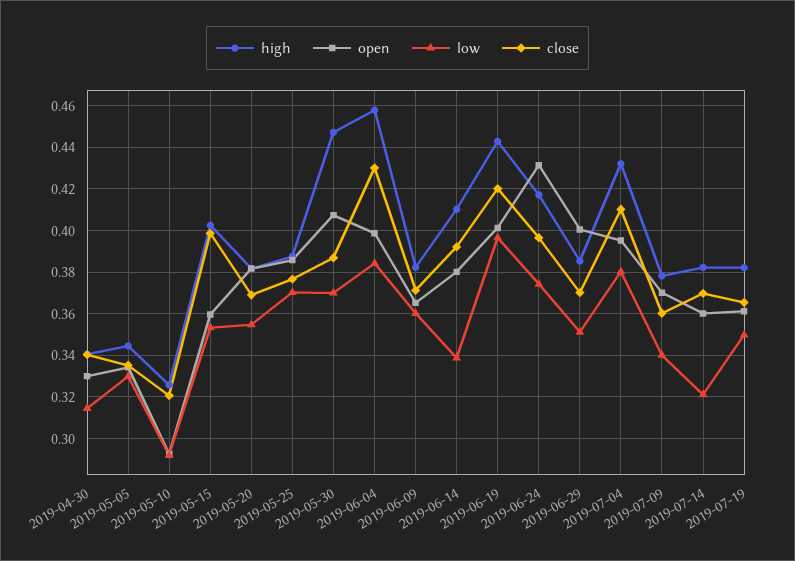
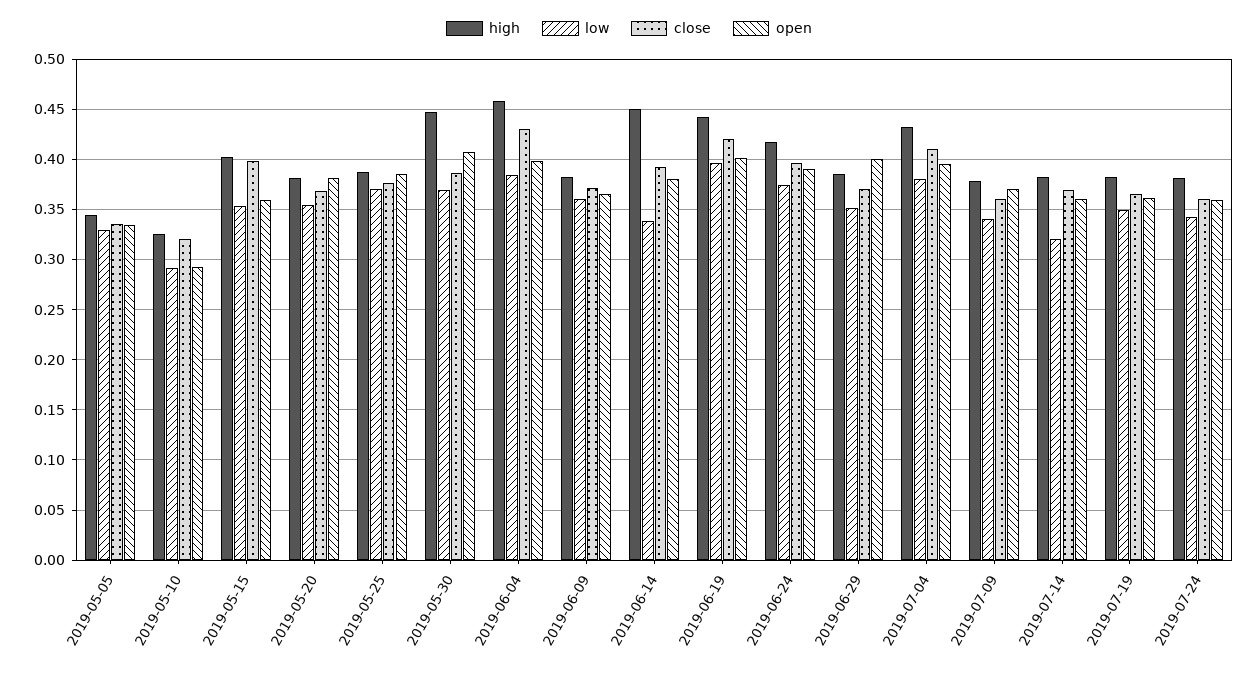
high, 2019-04-30: 0.34 -> none
open, 2019-04-30: 0.33 -> none
low, 2019-04-30: 0.315 -> none
close, 2019-04-30: 0.34 -> none
high, 2019-06-14: 0.41 -> 0.45
open, 2019-06-24: 0.43 -> 0.39
high, 2019-07-24: none -> 0.38
low, 2019-07-24: none -> 0.34
close, 2019-07-24: none -> 0.36
open, 2019-07-24: none -> 0.36

